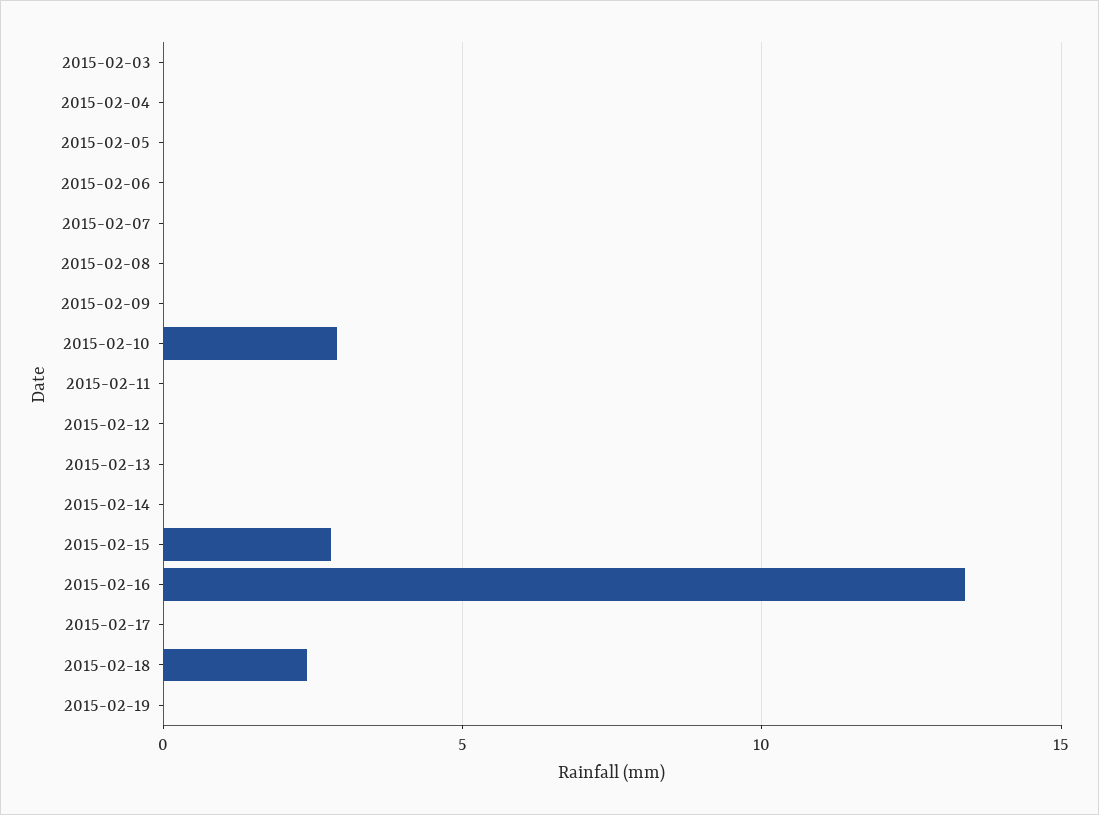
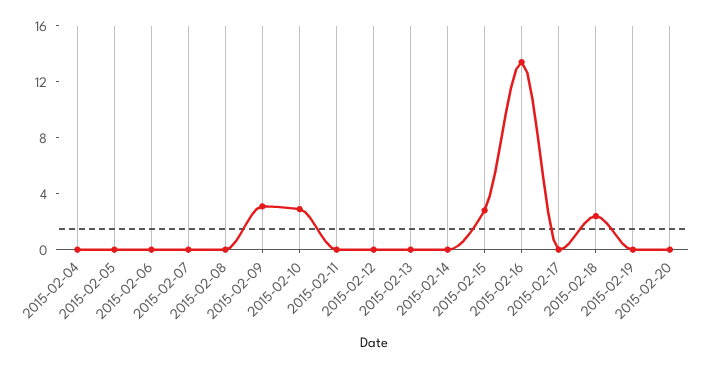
2015-02-03: 0 -> none
2015-02-09: 0 -> 3
2015-02-20: none -> 0

